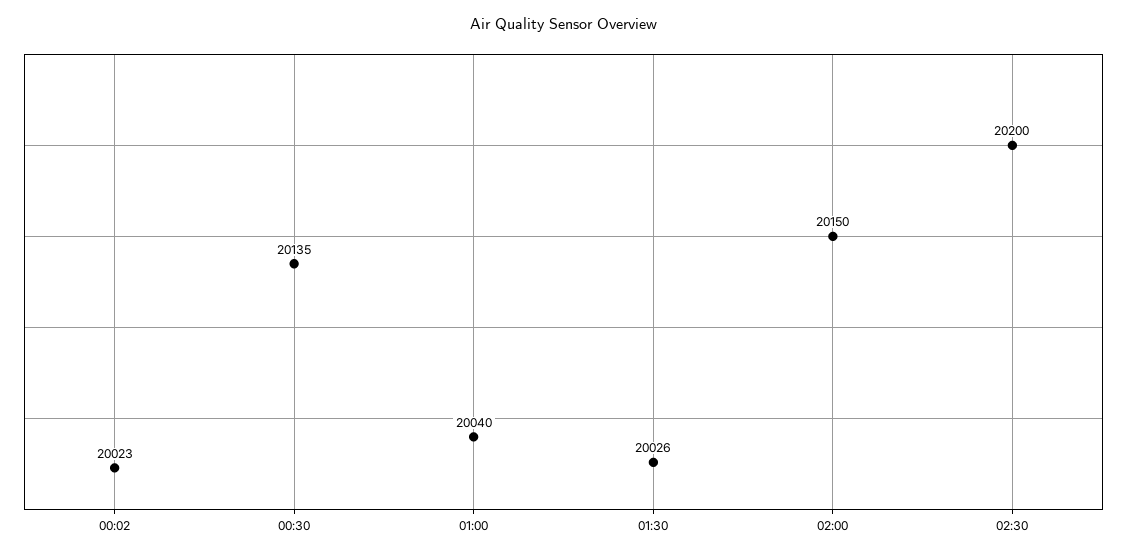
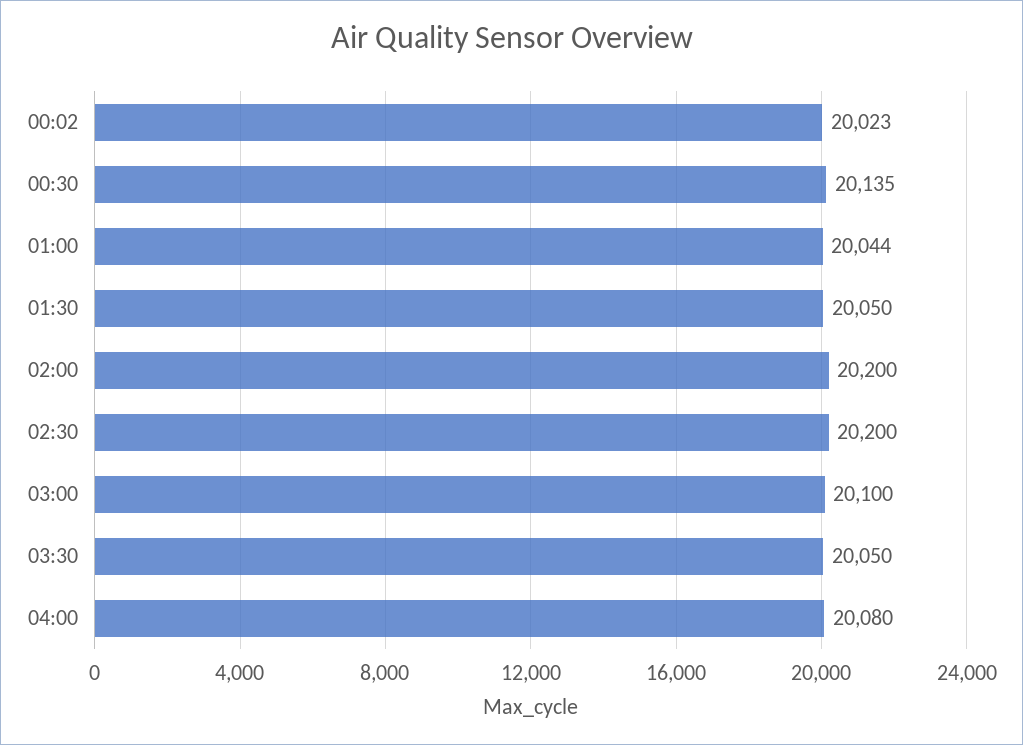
01:00: 20040 -> 20044
01:30: 20026 -> 20050
02:00: 20150 -> 20200
03:00: none -> 20100
03:30: none -> 20050
04:00: none -> 20080

